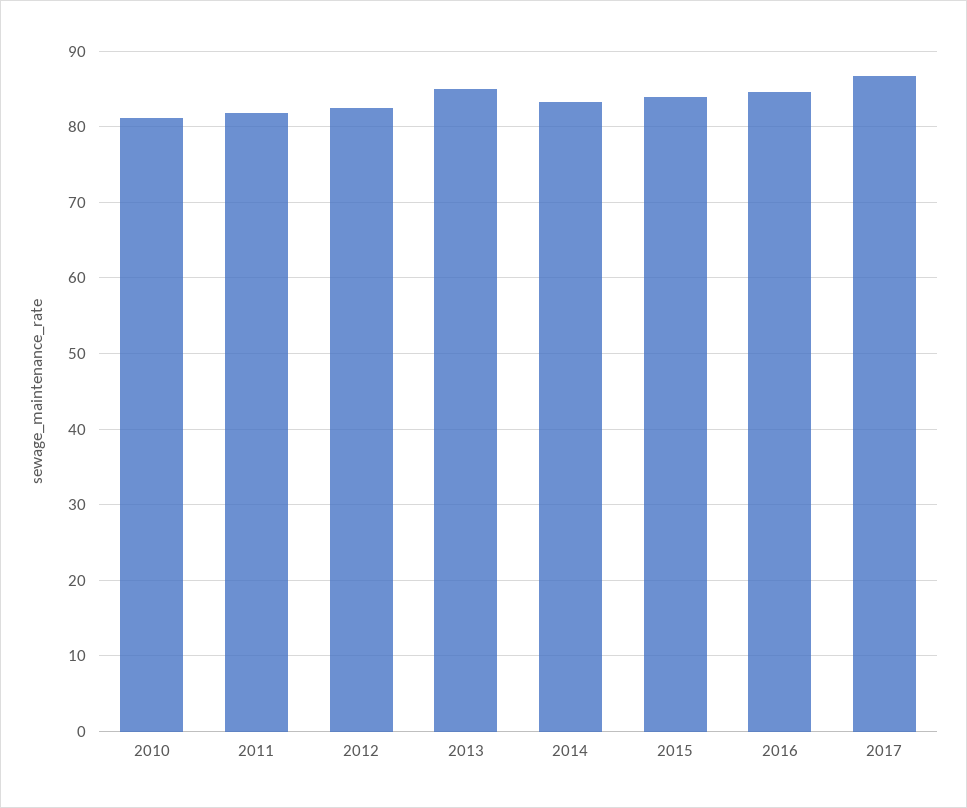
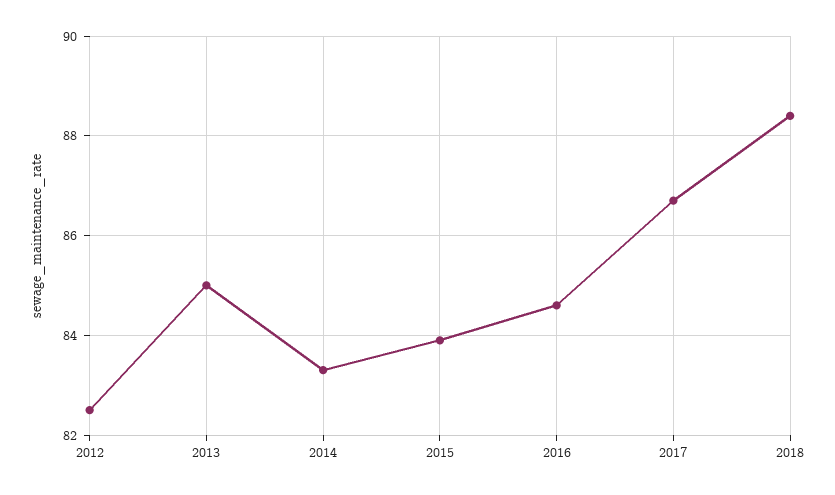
2010: 81 -> none
2011: 82 -> none
2018: none -> 88.5

